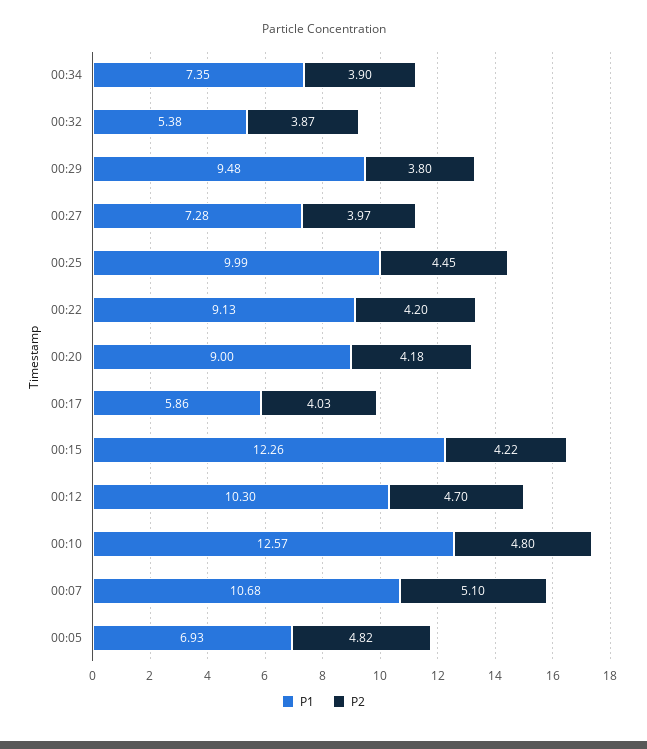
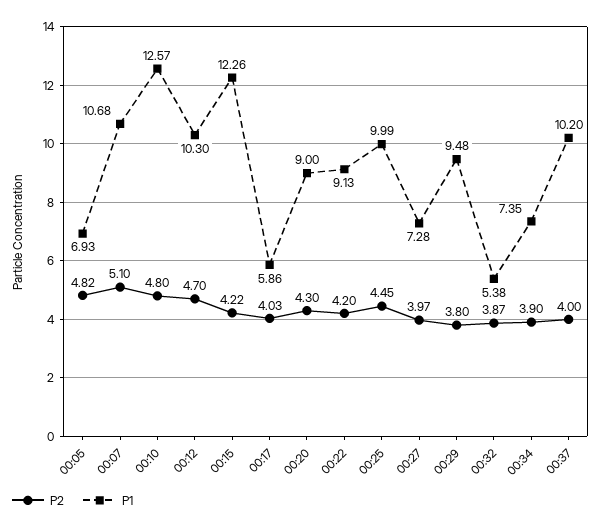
P2, 00:20: 4.18 -> 4.3
P2, 00:37: none -> 4
P1, 00:37: none -> 10.2

